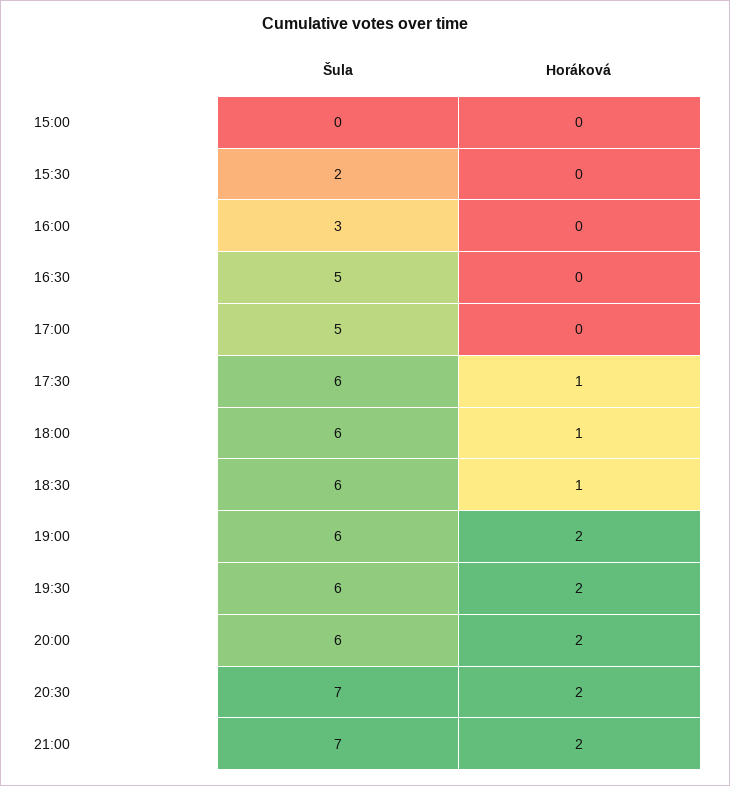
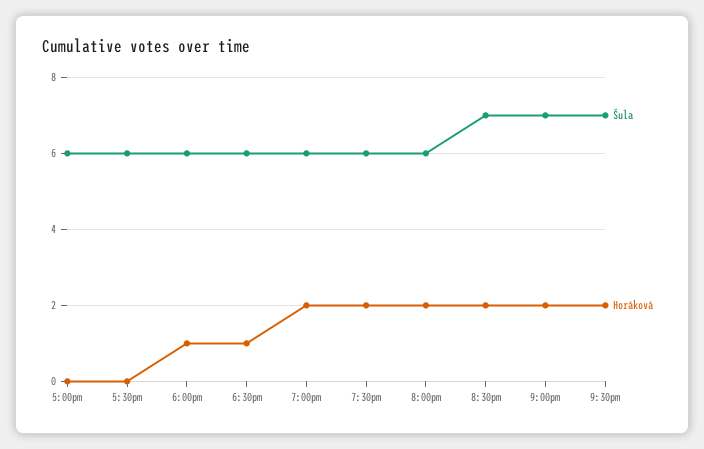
Šula, 15:00: 0 -> none
Horáková, 15:00: 0 -> none
Šula, 15:30: 2 -> none
Horáková, 15:30: 0 -> none
Šula, 16:00: 3 -> none
Horáková, 16:00: 0 -> none
Šula, 16:30: 5 -> none
Horáková, 16:30: 0 -> none
Šula, 17:00: 5 -> 6
Horáková, 17:30: 1 -> 0
Šula, 9:30pm: none -> 7
Horáková, 9:30pm: none -> 2

